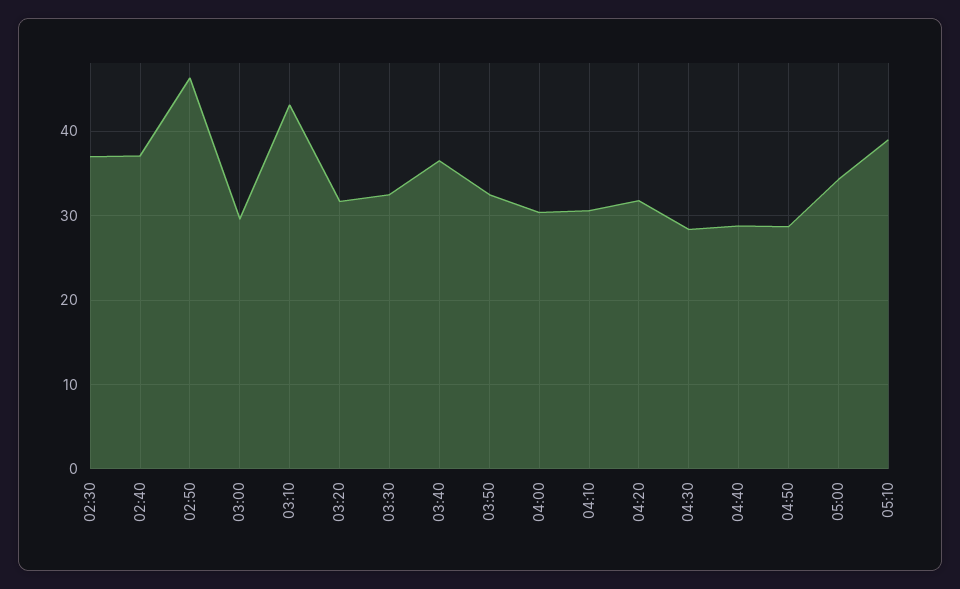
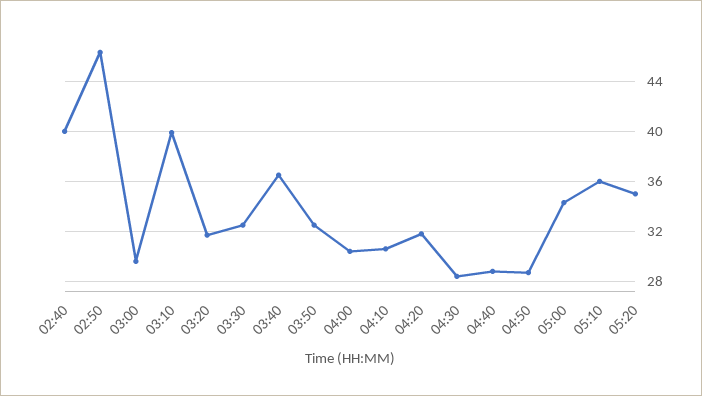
02:30: 37 -> none
02:40: 37 -> 40
03:10: 43 -> 40
05:10: 39 -> 36
05:20: none -> 35

